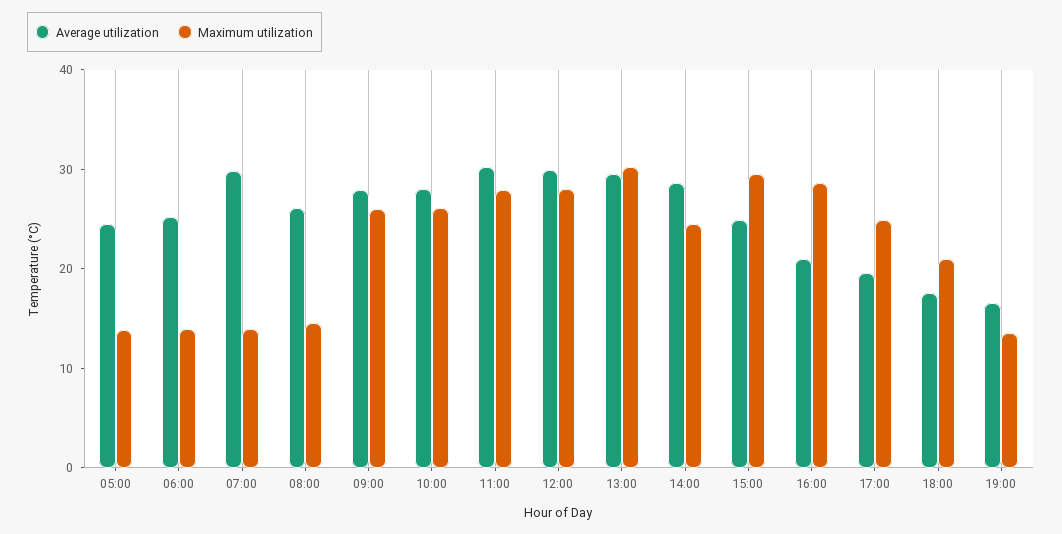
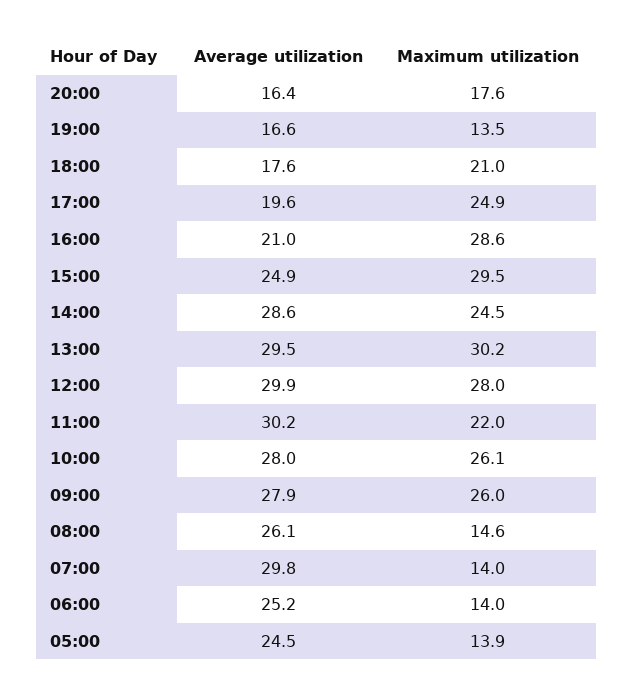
Maximum utilization, 11:00: 28 -> 22
Average utilization, 20:00: none -> 16.4
Maximum utilization, 20:00: none -> 17.6

